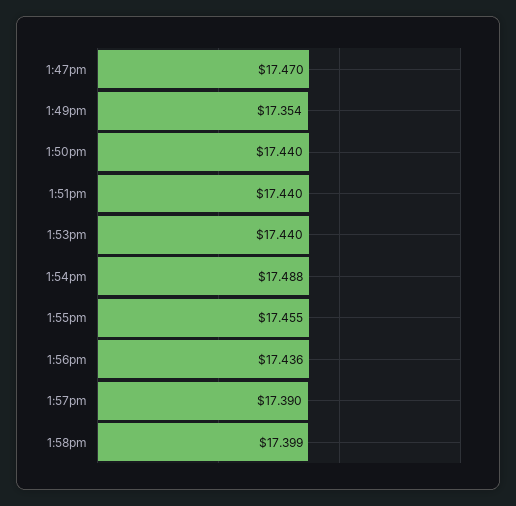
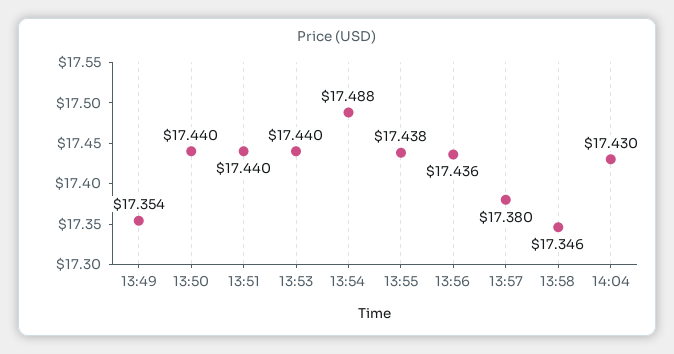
1:47pm: 17.47 -> none
1:55pm: 17.455 -> 17.438
1:57pm: 17.39 -> 17.38
1:58pm: 17.399 -> 17.346
14:04: none -> 17.43

